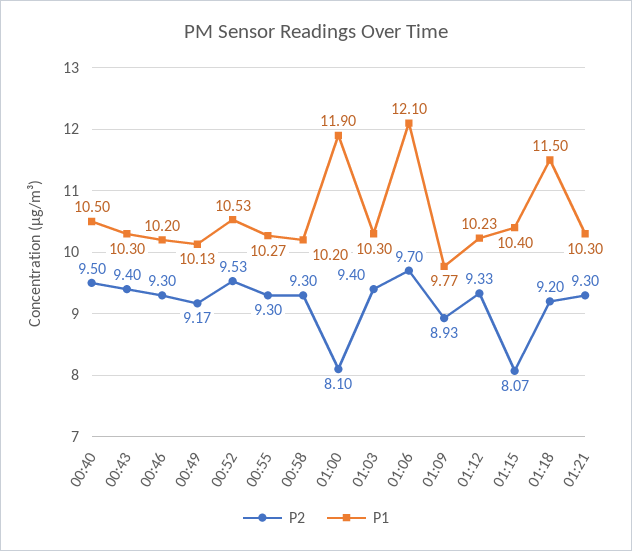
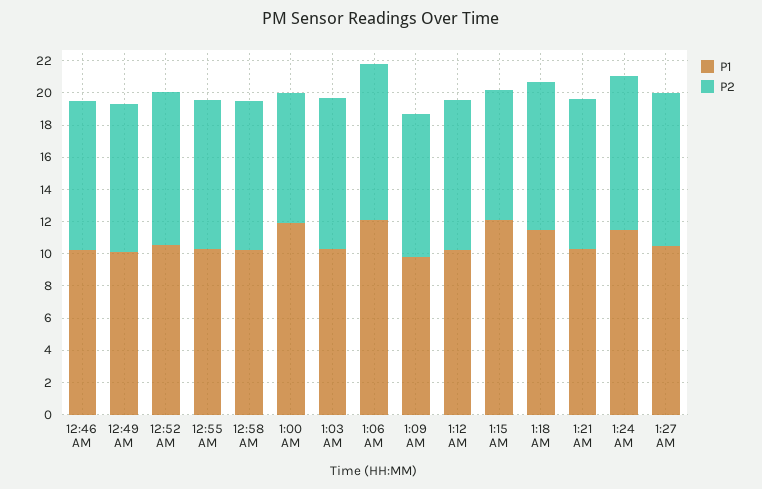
P2, 00:40: 9.5 -> none
P1, 00:40: 10.5 -> none
P2, 00:43: 9.4 -> none
P1, 00:43: 10.3 -> none
P1, 01:15: 10.4 -> 12
P1, 1:24 AM: none -> 11.5
P2, 1:24 AM: none -> 9.5
P1, 1:27 AM: none -> 10.5
P2, 1:27 AM: none -> 9.5

